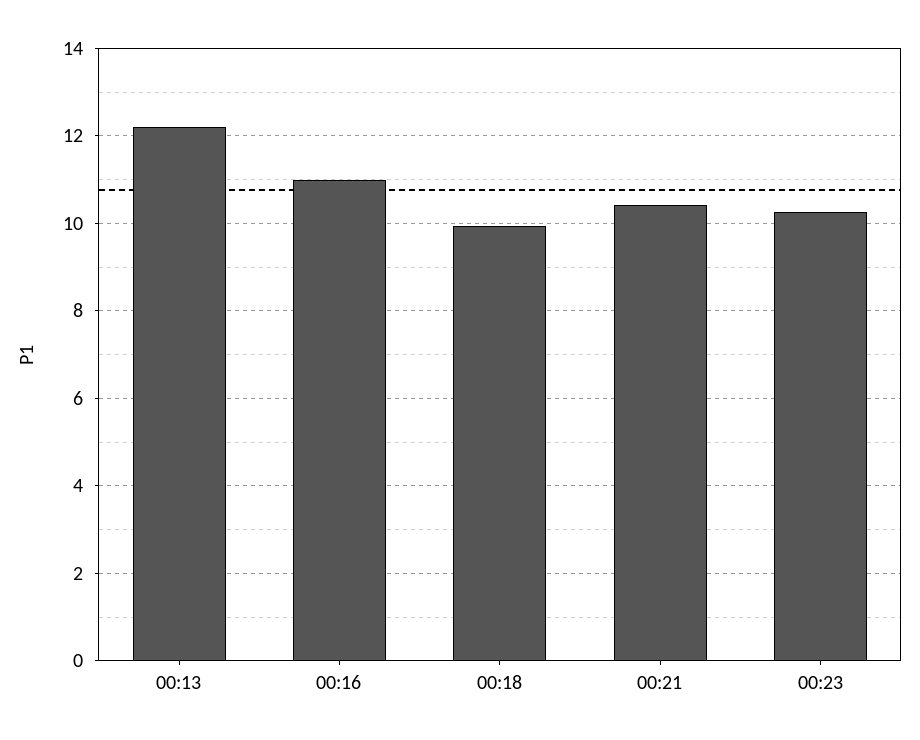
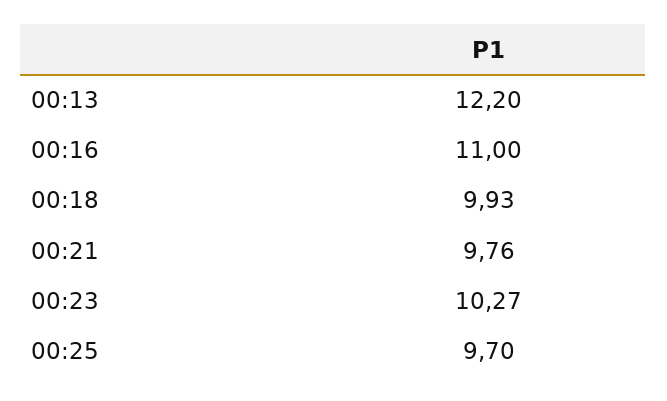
00:21: 10.4 -> 9.76
00:25: none -> 9.7

